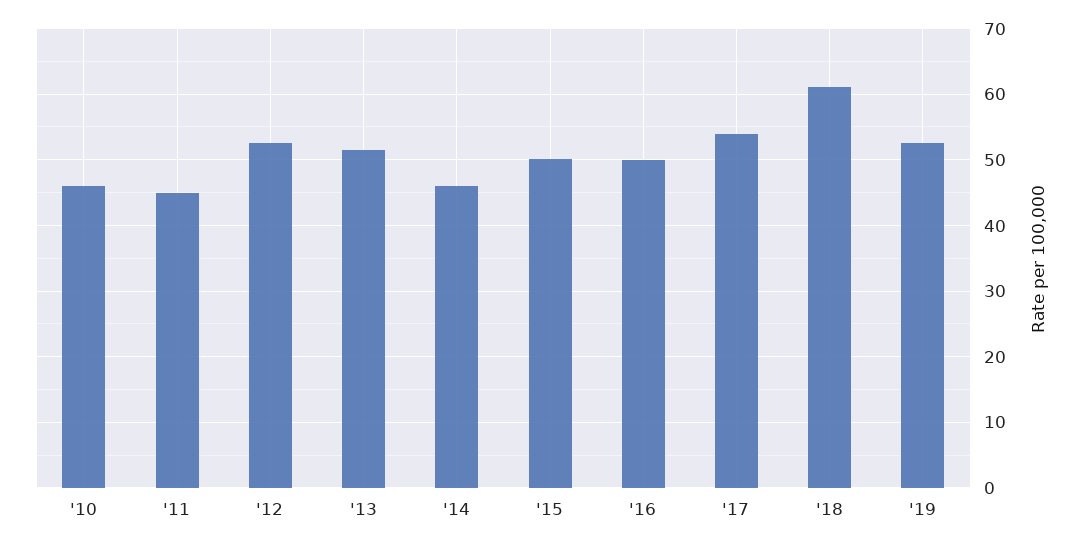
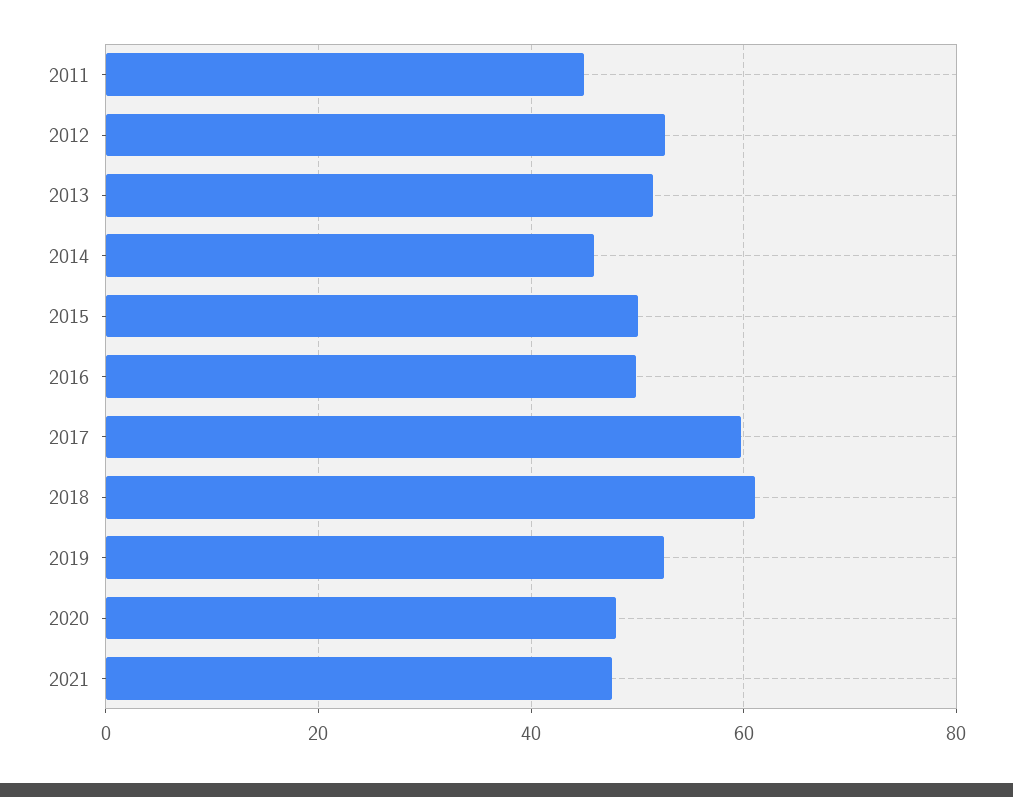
'10: 46 -> none
'17: 54 -> 60
2020: none -> 48
2021: none -> 48

